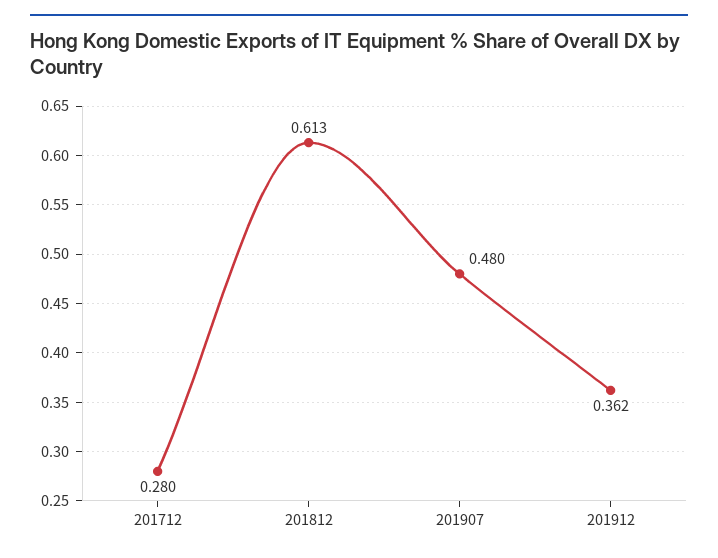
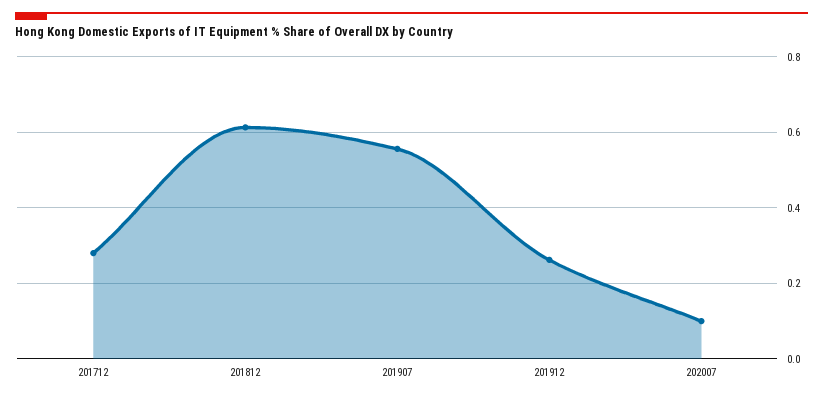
201907: 0.48 -> 0.56
201912: 0.362 -> 0.26
202007: none -> 0.1

